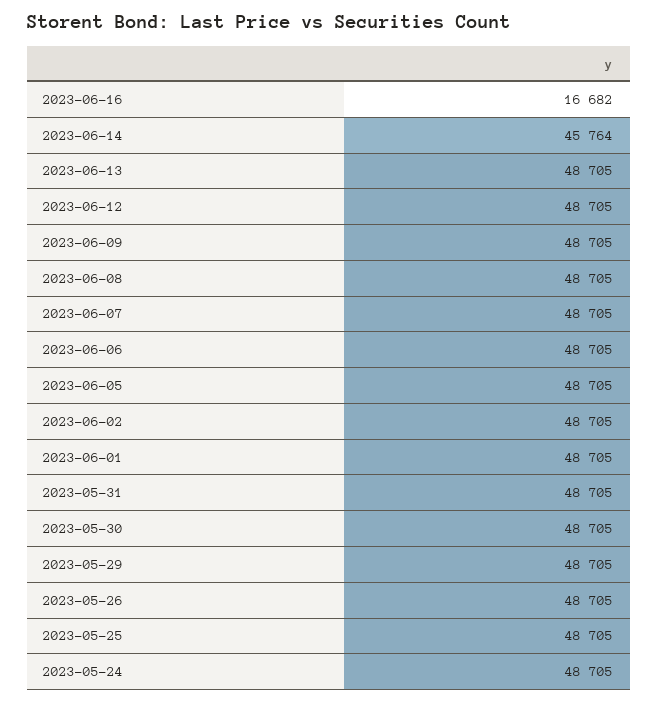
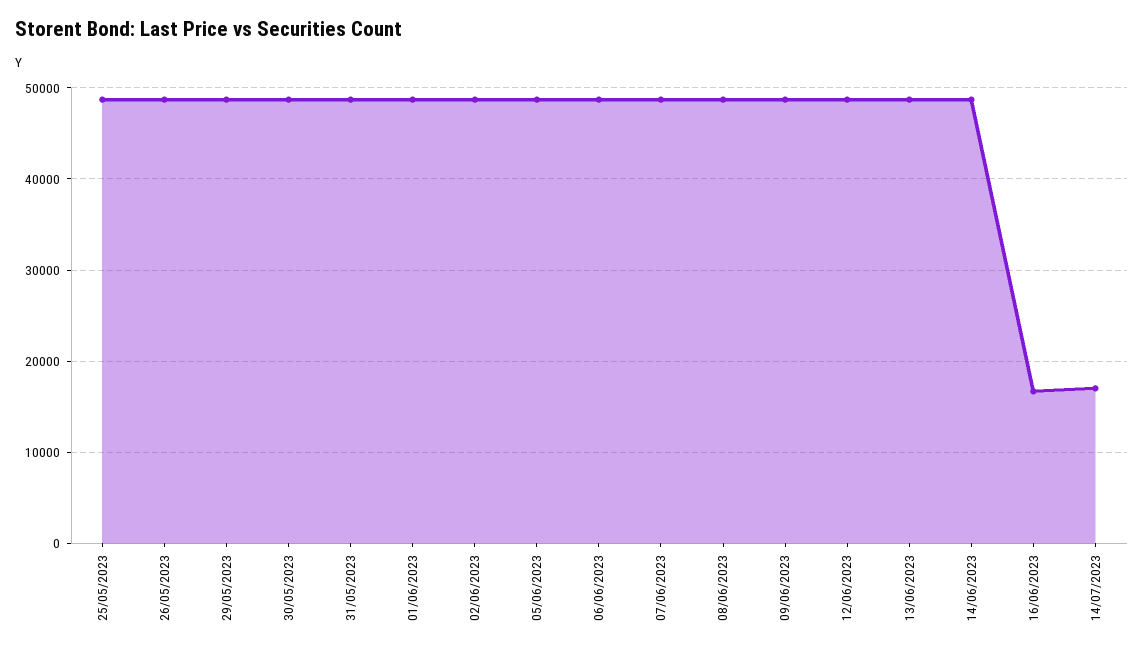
2023-06-14: 45764 -> 49000
2023-05-24: 48705 -> none
14/07/2023: none -> 17000

